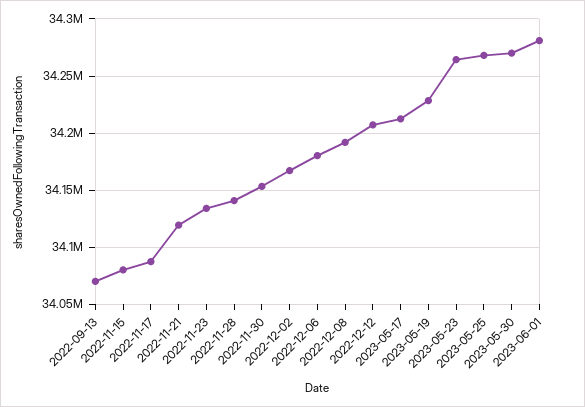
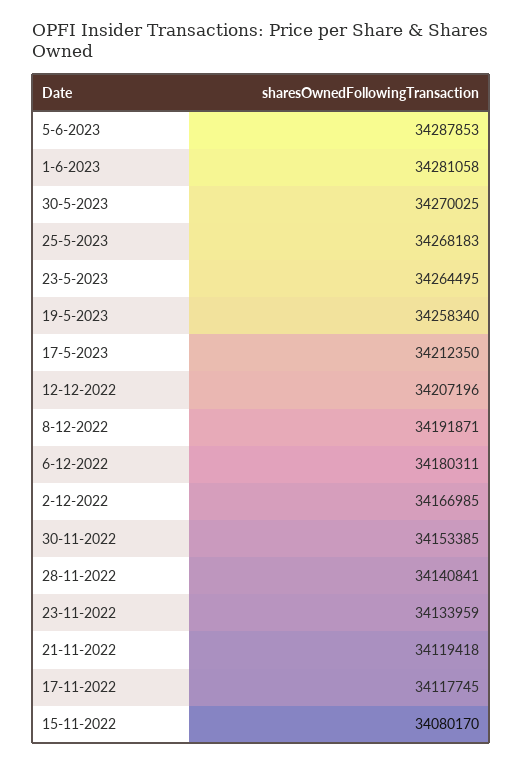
2022-09-13: 34070000 -> none
2022-11-17: 34090000 -> 34117745
2023-05-19: 34230000 -> 34258340
5-6-2023: none -> 34287853

